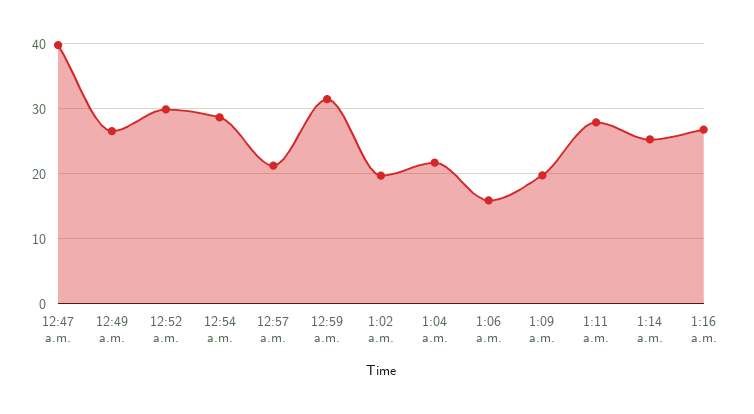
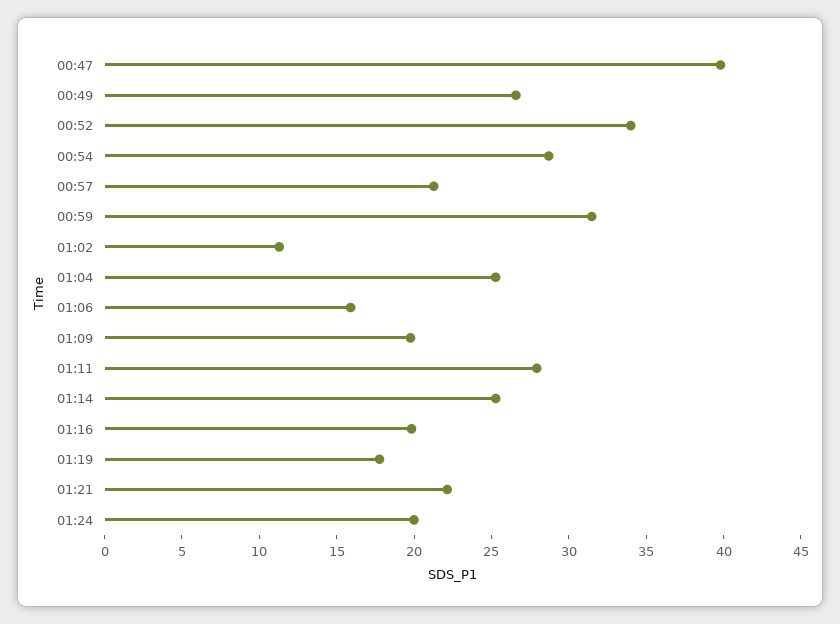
12:52 a.m.: 30 -> 34
1:02 a.m.: 20 -> 11
1:04 a.m.: 22 -> 25
1:16 a.m.: 27 -> 20
01:19: none -> 18
01:21: none -> 22
01:24: none -> 20

